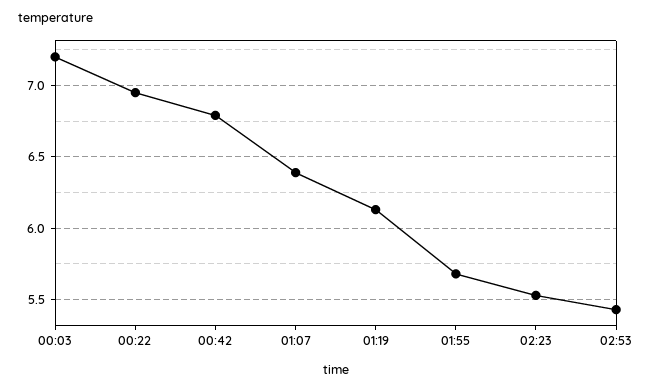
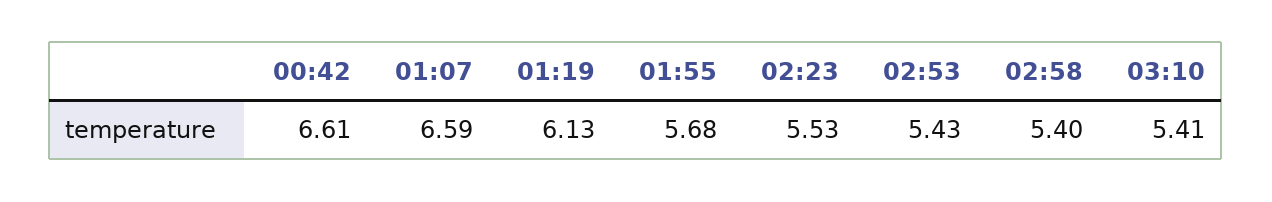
00:03: 7.2 -> none
00:22: 6.95 -> none
00:42: 6.8 -> 6.61
01:07: 6.4 -> 6.59
02:58: none -> 5.4
03:10: none -> 5.41

